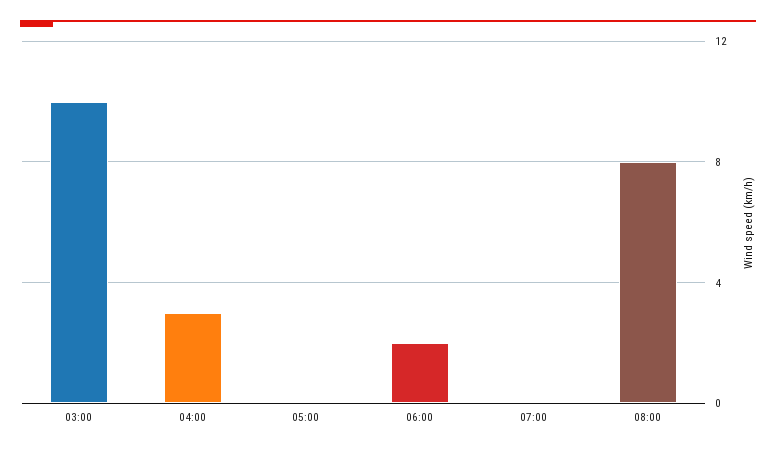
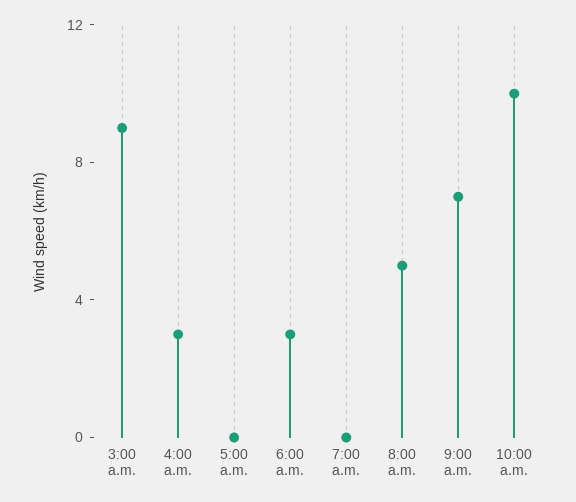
03:00: 10 -> 9
06:00: 2 -> 3
08:00: 8 -> 5
9:00 a.m.: none -> 7
10:00 a.m.: none -> 10

